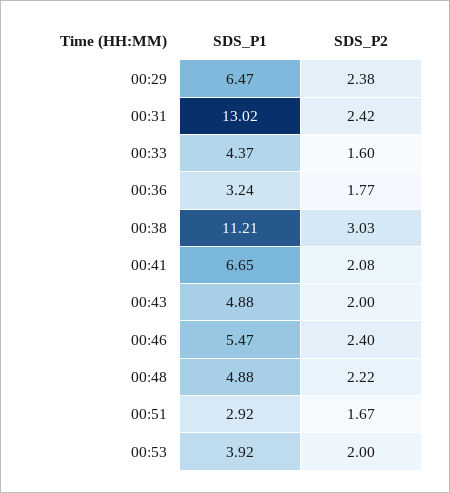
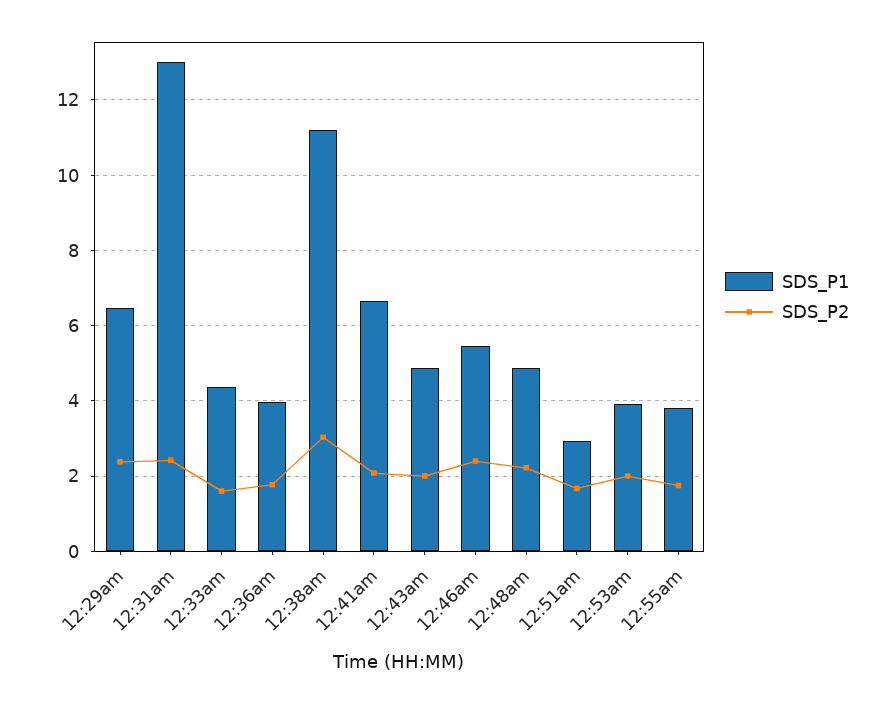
SDS_P1, 00:36: 3.24 -> 4
SDS_P1, 12:55am: none -> 3.8
SDS_P2, 12:55am: none -> 1.8

